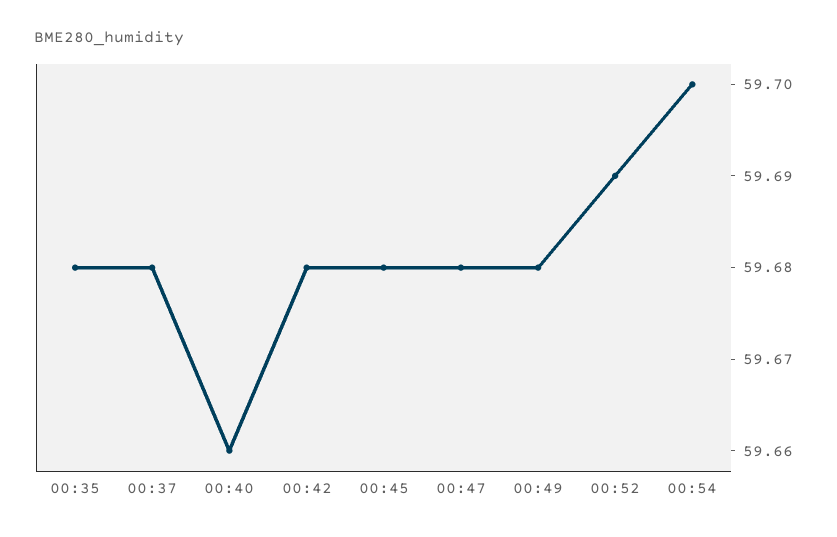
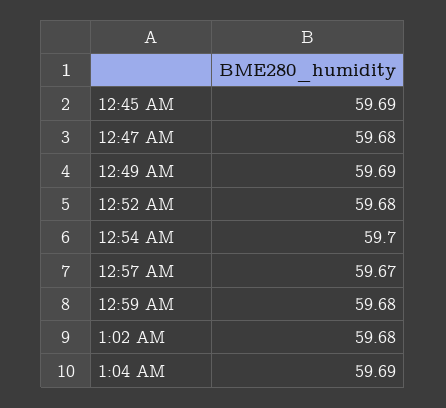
00:35: 59.68 -> none
00:37: 59.68 -> none
00:40: 59.66 -> none
00:42: 59.68 -> none
00:45: 59.68 -> 59.69
00:49: 59.68 -> 59.69
00:52: 59.69 -> 59.68
12:57 AM: none -> 59.67
12:59 AM: none -> 59.68
1:02 AM: none -> 59.68
1:04 AM: none -> 59.69

